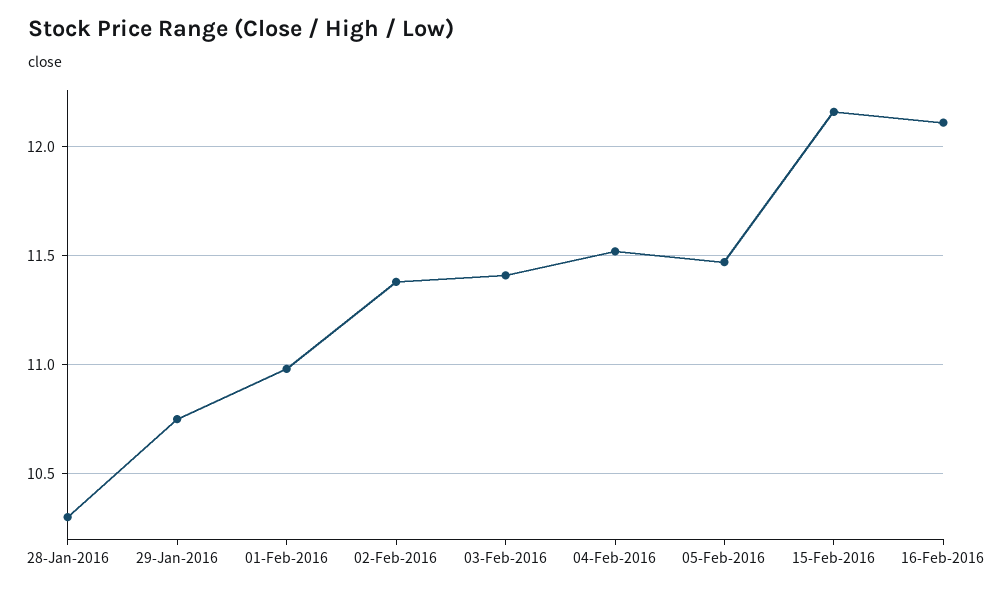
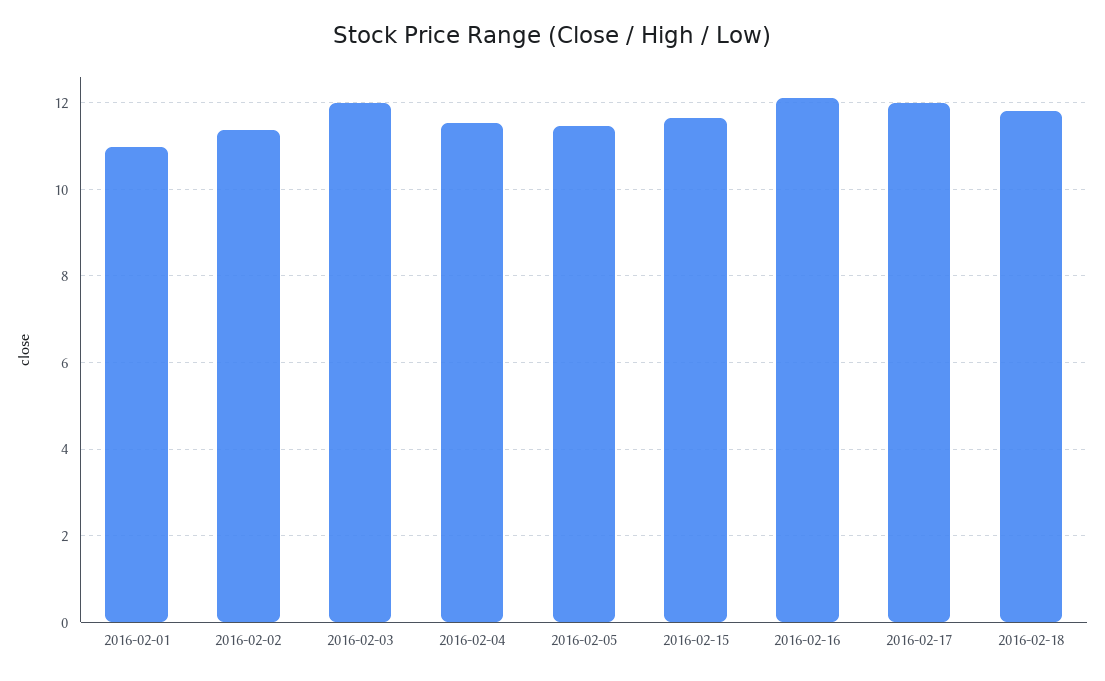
28-Jan-2016: 10.3 -> none
29-Jan-2016: 10.75 -> none
03-Feb-2016: 11.4 -> 12
15-Feb-2016: 12.15 -> 11.6
2016-02-17: none -> 12
2016-02-18: none -> 11.8

